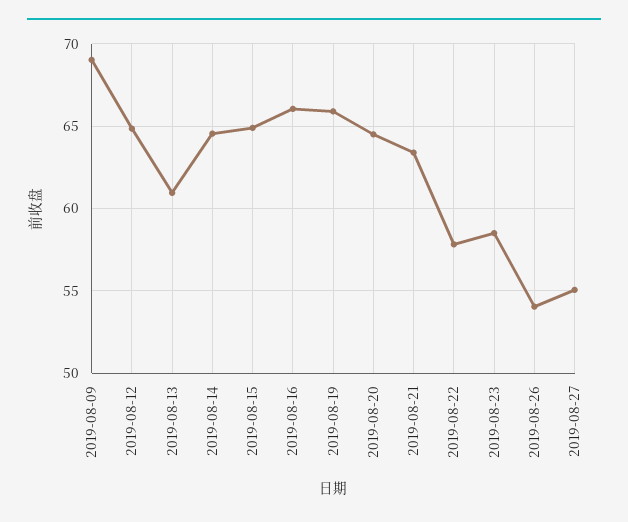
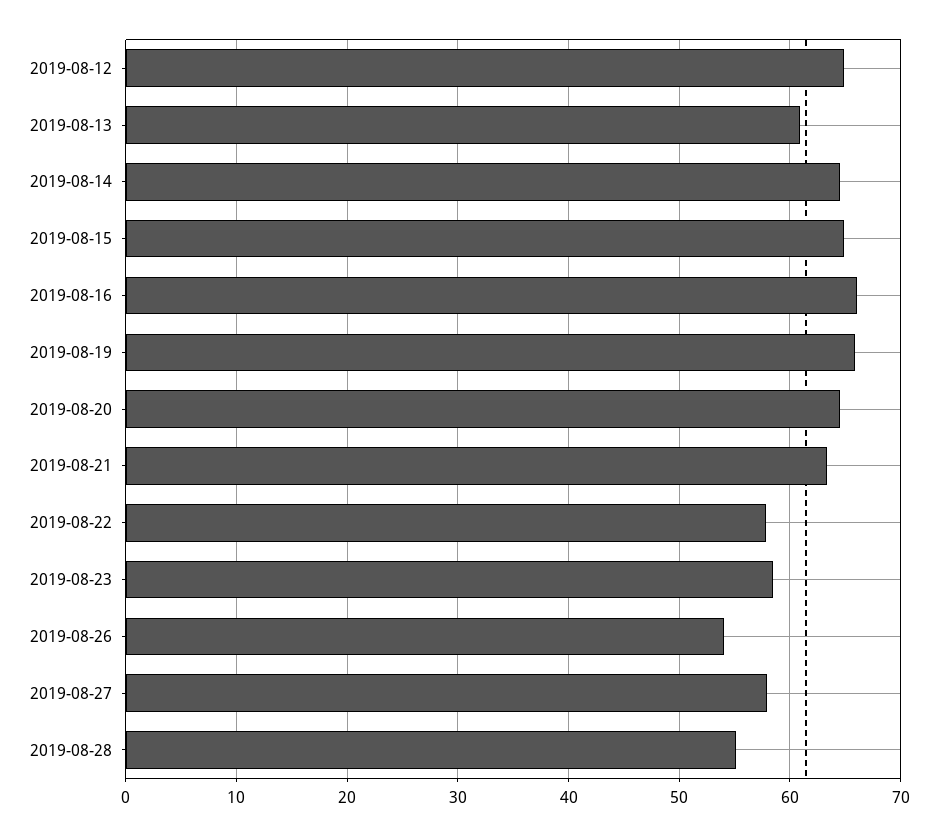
2019-08-09: 69 -> none
2019-08-27: 55 -> 58
2019-08-28: none -> 55

